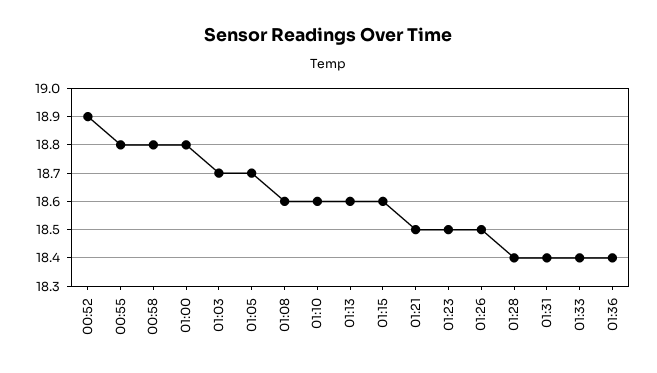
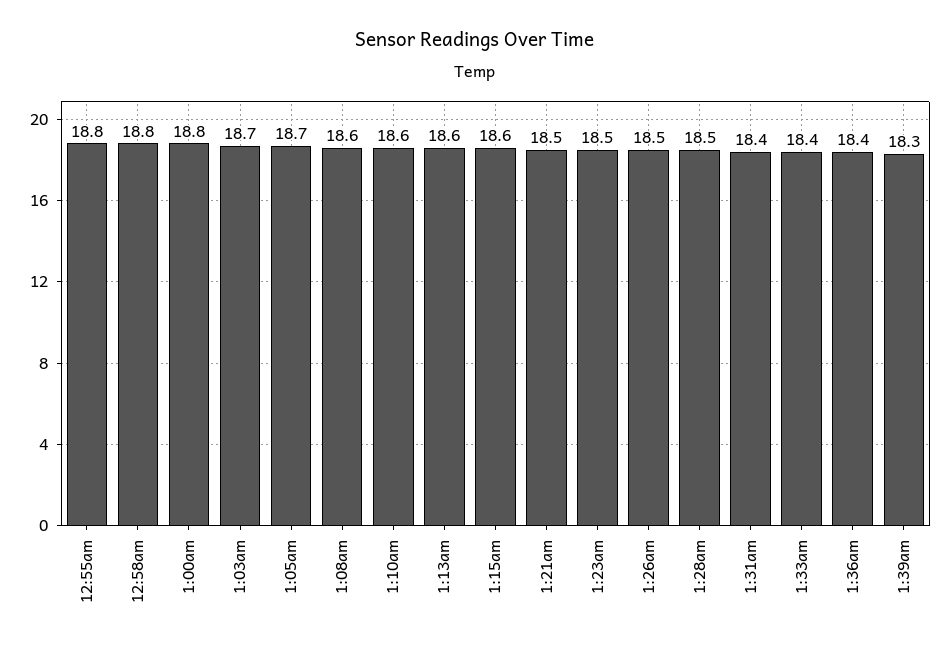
00:52: 18.9 -> none
01:28: 18.4 -> 18.5
1:39am: none -> 18.3

